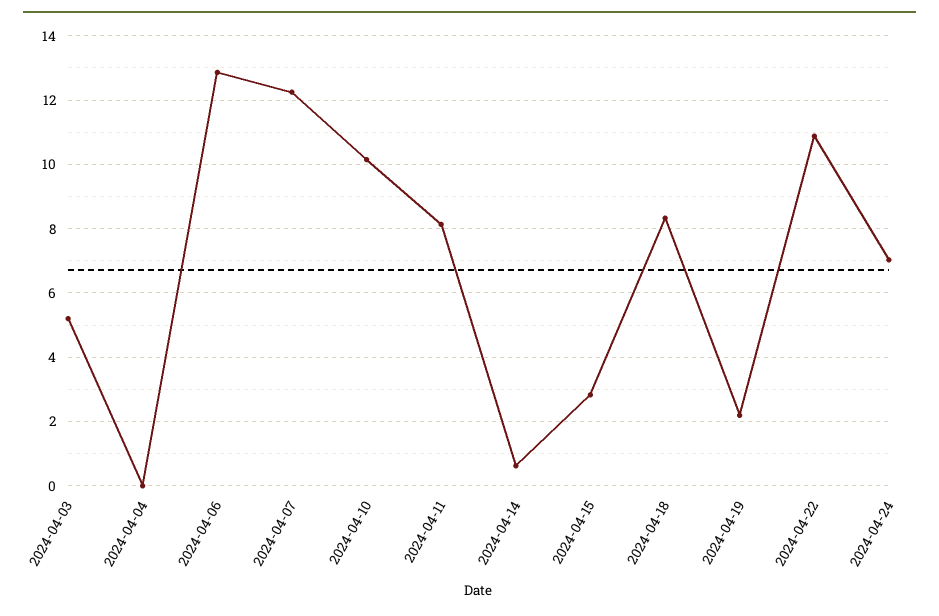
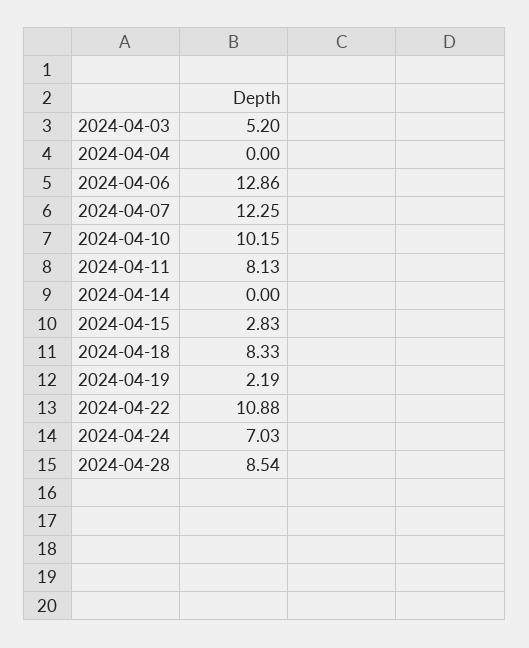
2024-04-14: 0.6 -> 0
2024-04-28: none -> 8.54

